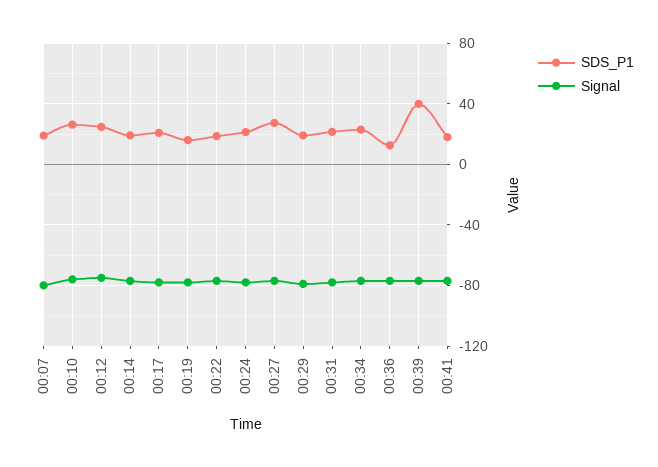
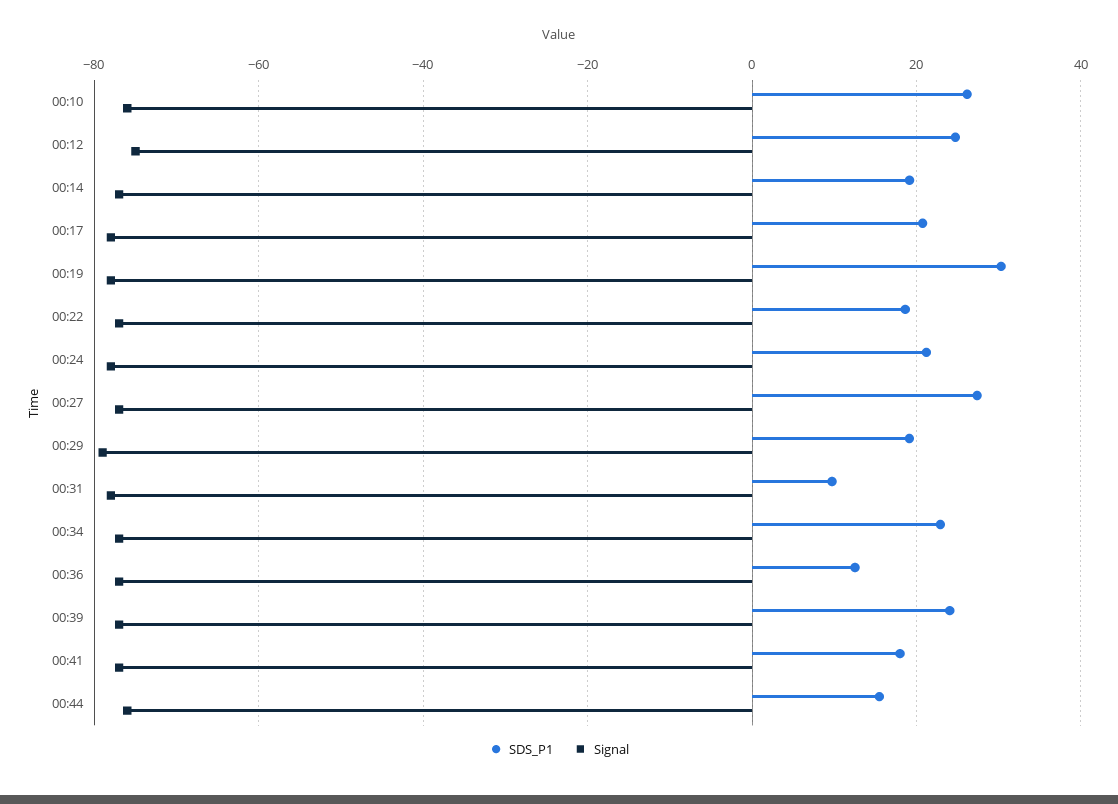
SDS_P1, 00:07: 20 -> none
Signal, 00:07: -80 -> none
SDS_P1, 00:19: 15 -> 30
SDS_P1, 00:31: 20 -> 10
SDS_P1, 00:39: 40 -> 24
SDS_P1, 00:44: none -> 16
Signal, 00:44: none -> -76

